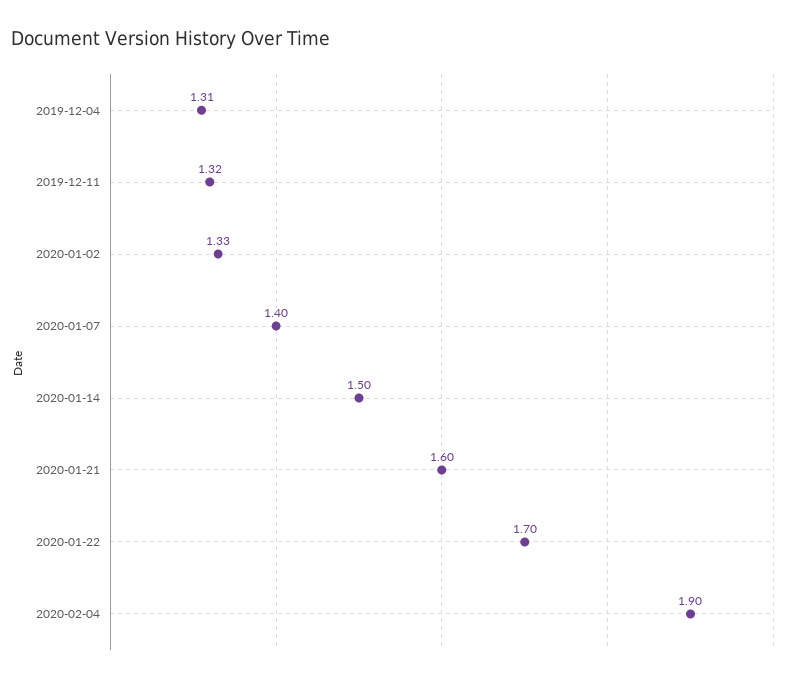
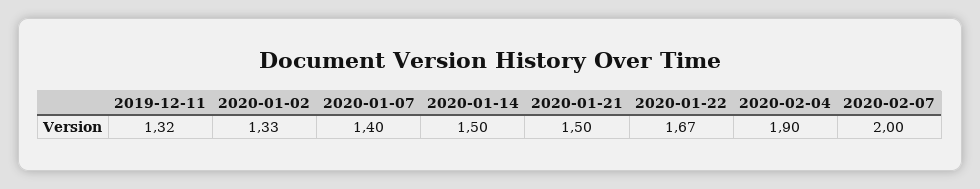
2019-12-04: 1.31 -> none
2020-01-21: 1.6 -> 1.5
2020-01-22: 1.7 -> 1.67
2020-02-07: none -> 2

